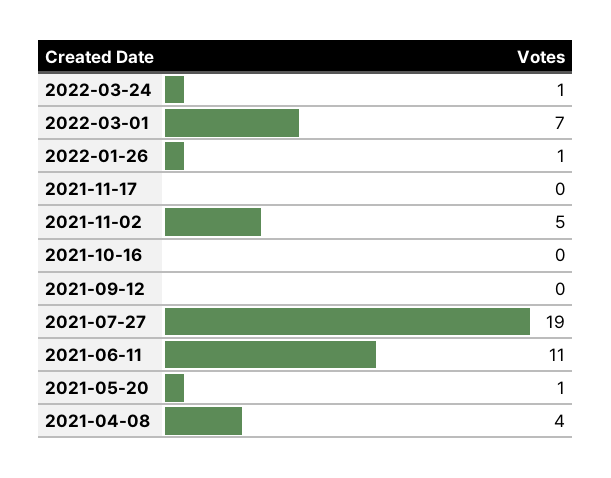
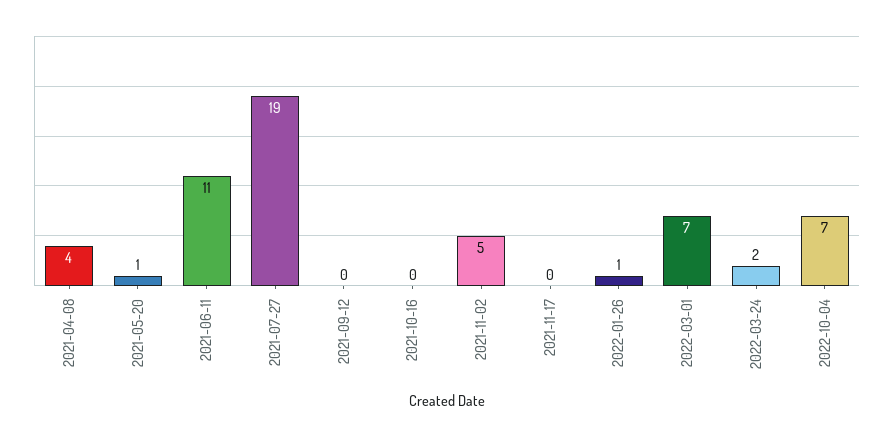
2022-03-24: 1 -> 2
2022-10-04: none -> 7

